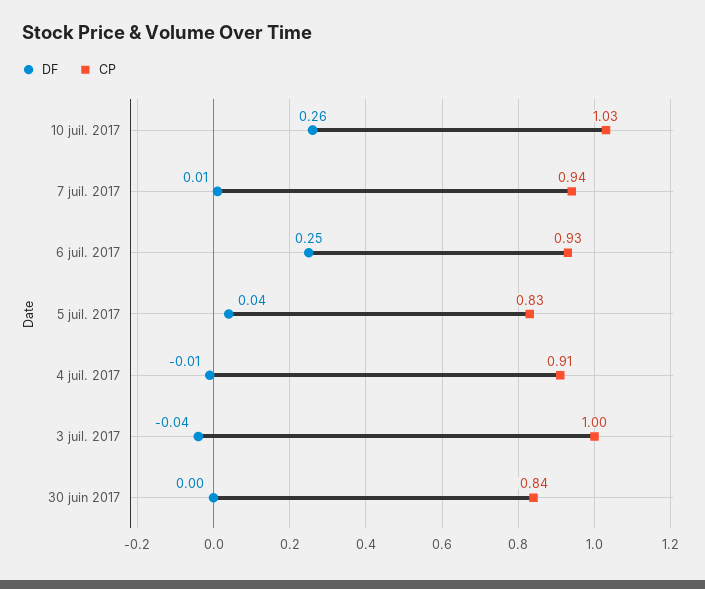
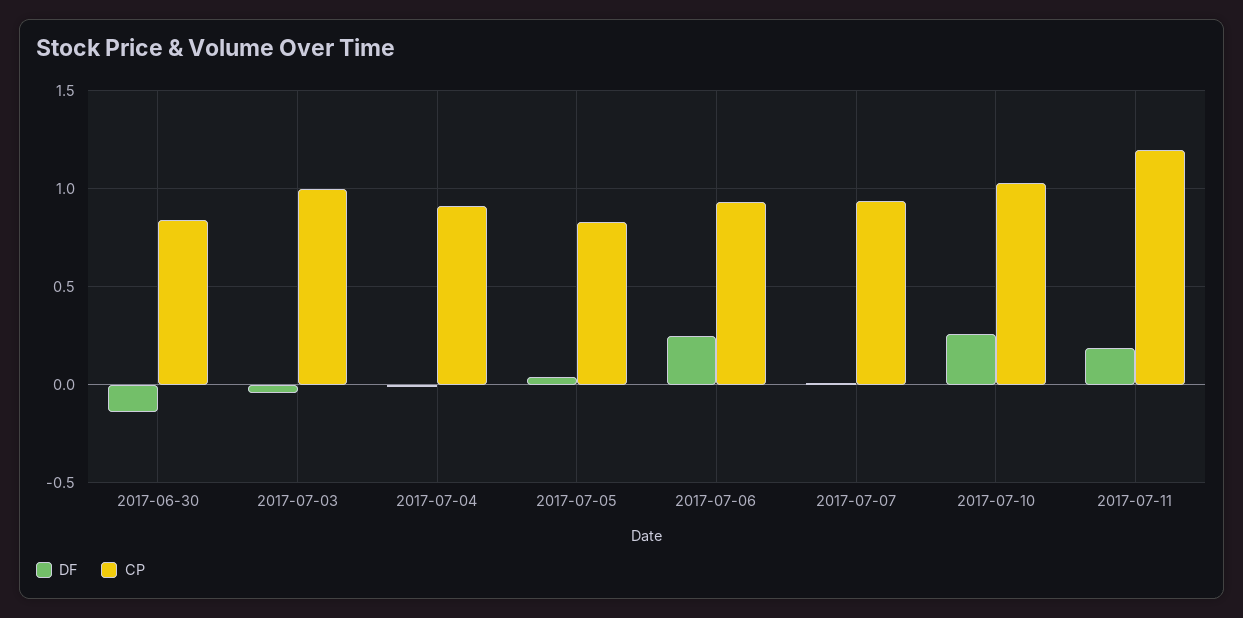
DF, 30 juin 2017: 0 -> -0.15
DF, 2017-07-11: none -> 0.2
CP, 2017-07-11: none -> 1.2

